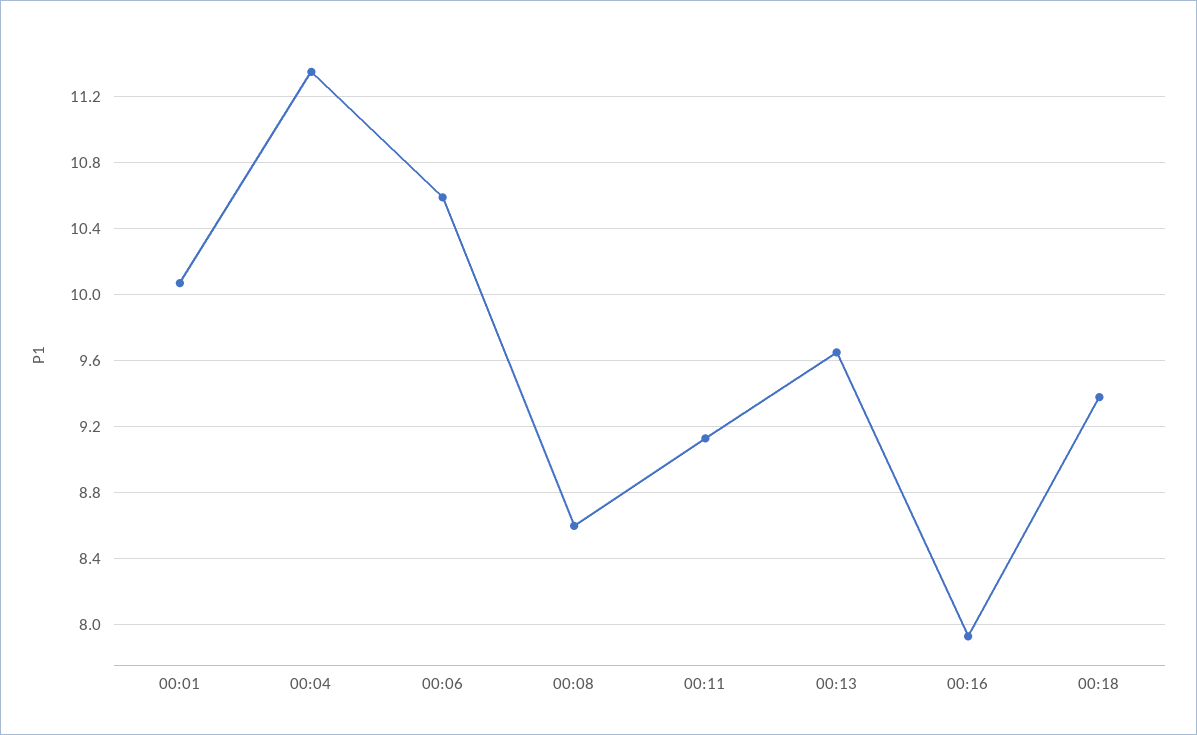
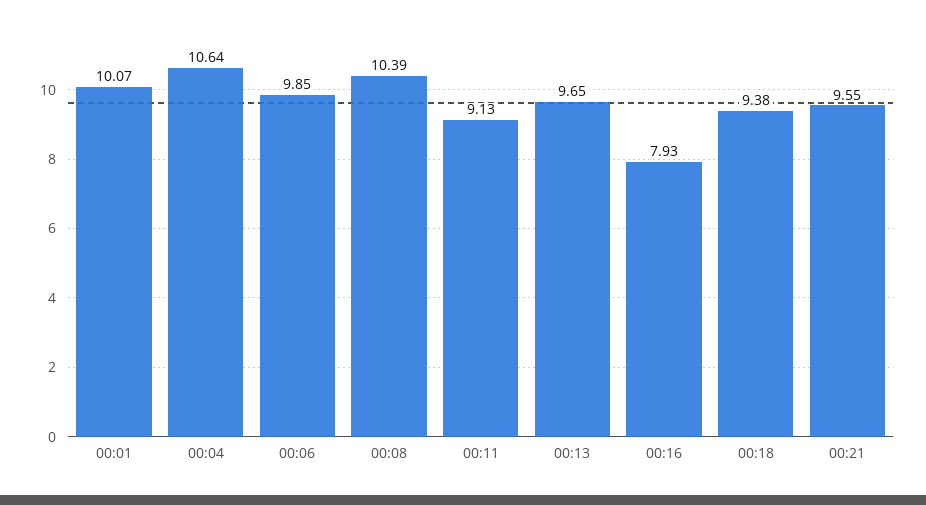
00:04: 11.35 -> 10.64
00:06: 10.6 -> 9.85
00:08: 8.6 -> 10.39
00:21: none -> 9.55

